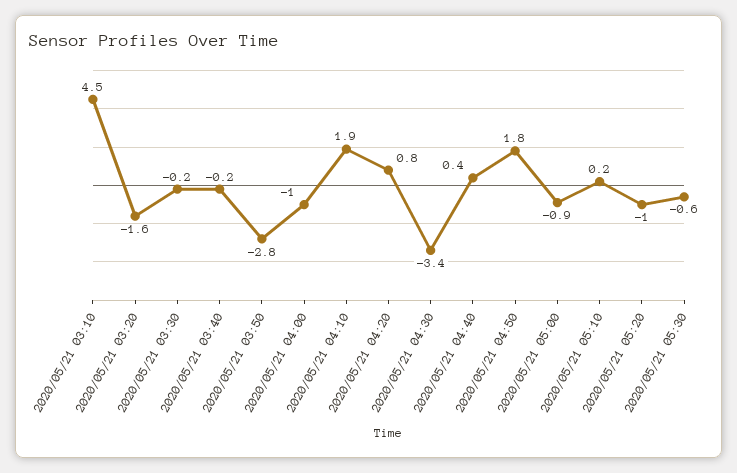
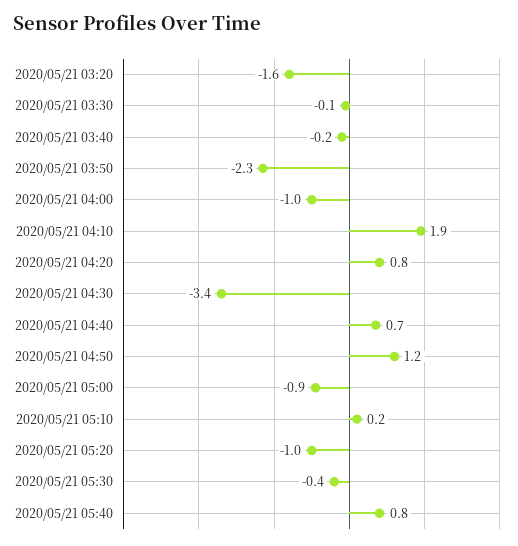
2020/05/21 03:10: 4.5 -> none
2020/05/21 03:30: -0.2 -> -0.1
2020/05/21 03:50: -2.8 -> -2.3
2020/05/21 04:40: 0.4 -> 0.7
2020/05/21 04:50: 1.8 -> 1.2
2020/05/21 05:30: -0.6 -> -0.4
2020/05/21 05:40: none -> 0.8

